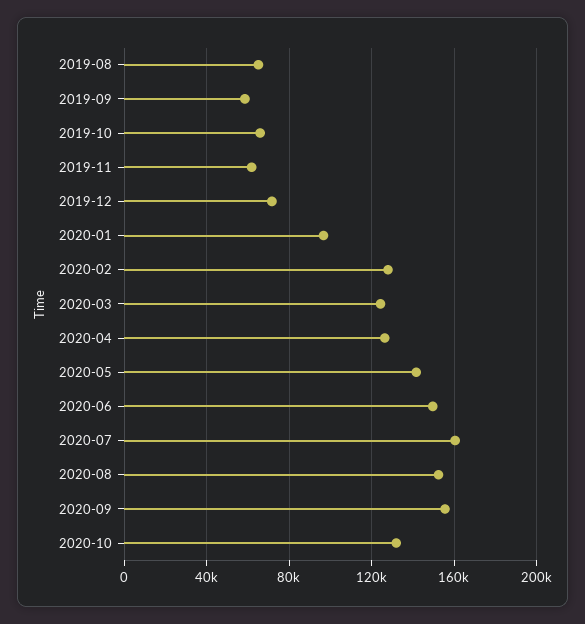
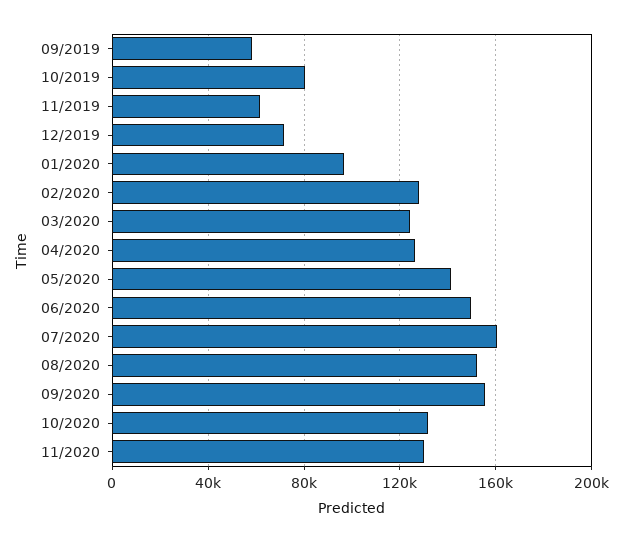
2019-08: 65000 -> none
2019-10: 65000 -> 80000
11/2020: none -> 130000

